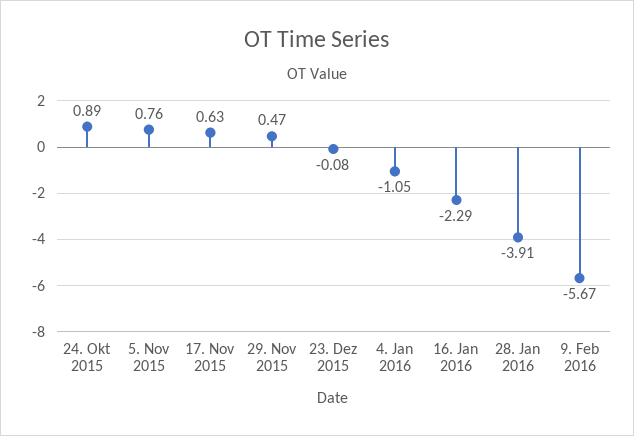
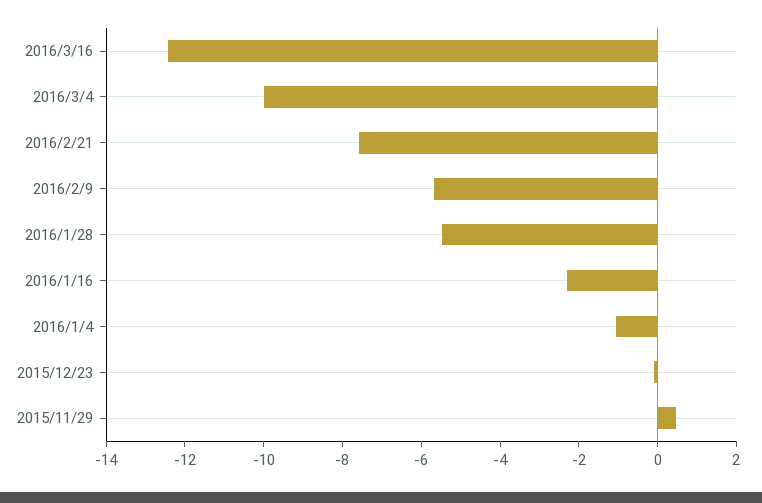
24. Okt 2015: 0.89 -> none
5. Nov 2015: 0.76 -> none
17. Nov 2015: 0.63 -> none
28. Jan 2016: -3.91 -> -5.5
2016/3/16: none -> -12.5
2016/3/4: none -> -10
2016/2/21: none -> -7.5

